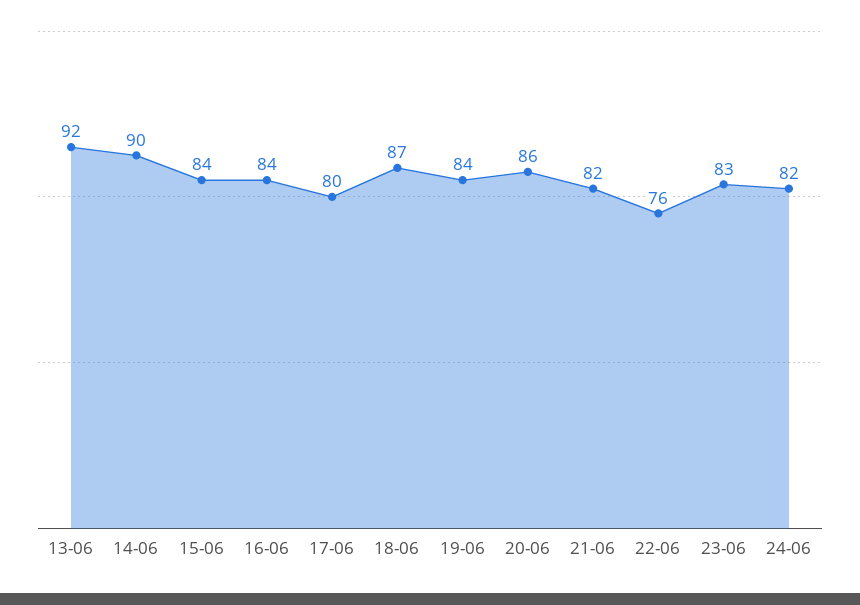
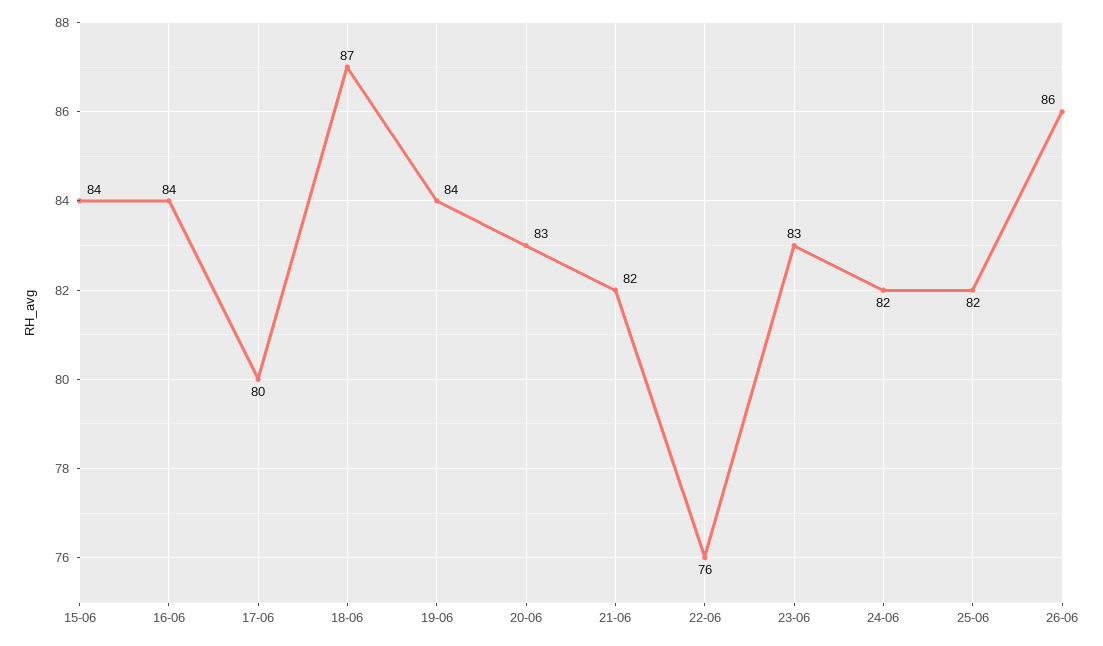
13-06: 92 -> none
14-06: 90 -> none
20-06: 86 -> 83
25-06: none -> 82
26-06: none -> 86

